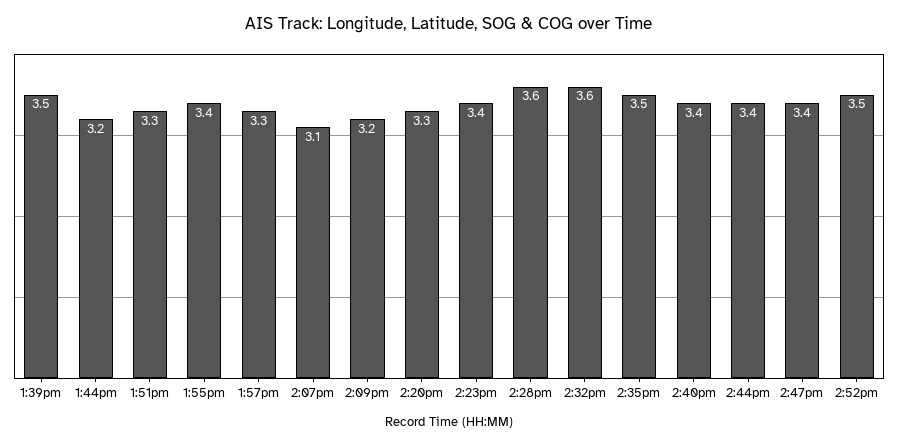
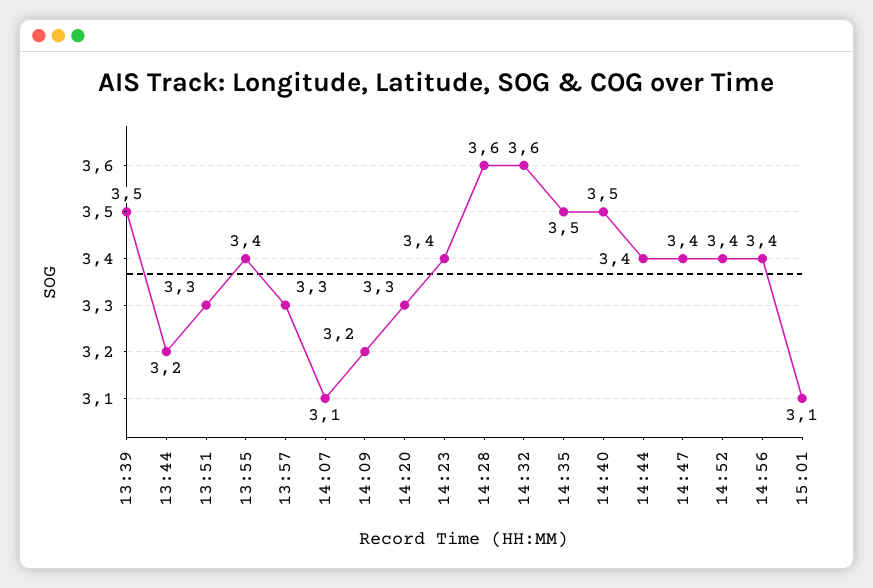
2:40pm: 3.4 -> 3.5
2:52pm: 3.5 -> 3.4
14:56: none -> 3.4
15:01: none -> 3.1

